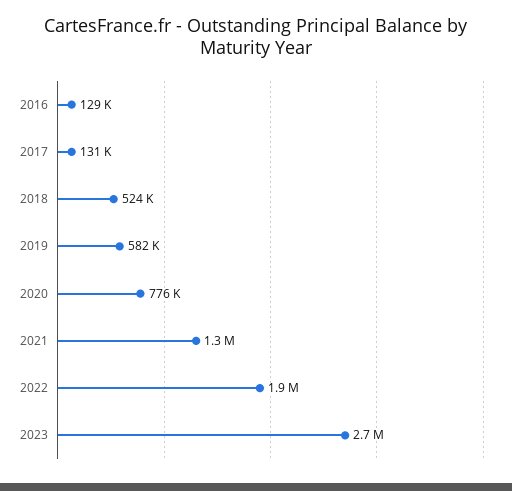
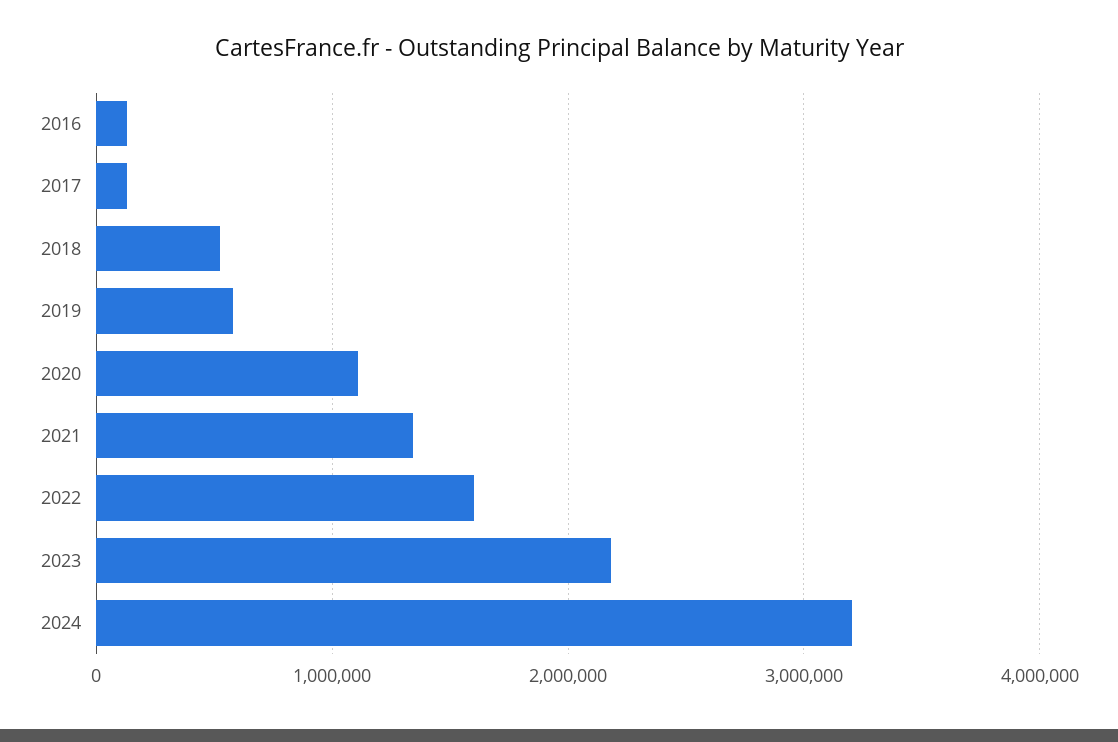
2020: 776000 -> 1100000
2022: 1900000 -> 1600000
2023: 2700000 -> 2200000
2024: none -> 3200000

